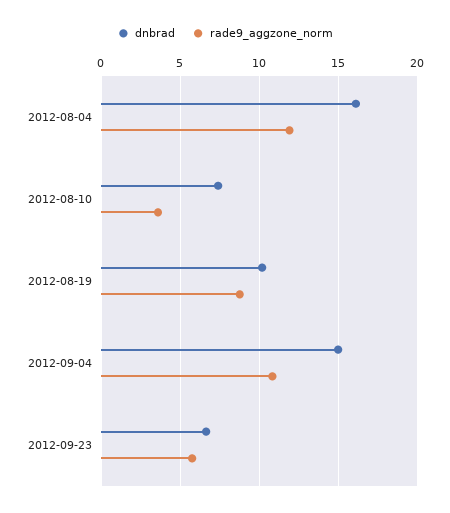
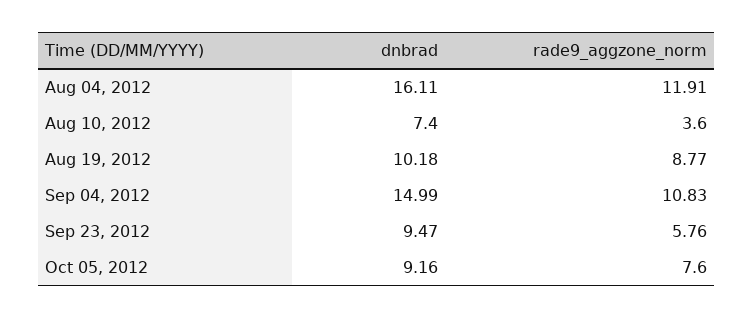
dnbrad, 2012-09-23: 6.5 -> 9.47
dnbrad, Oct 05, 2012: none -> 9.16
rade9_aggzone_norm, Oct 05, 2012: none -> 7.6

